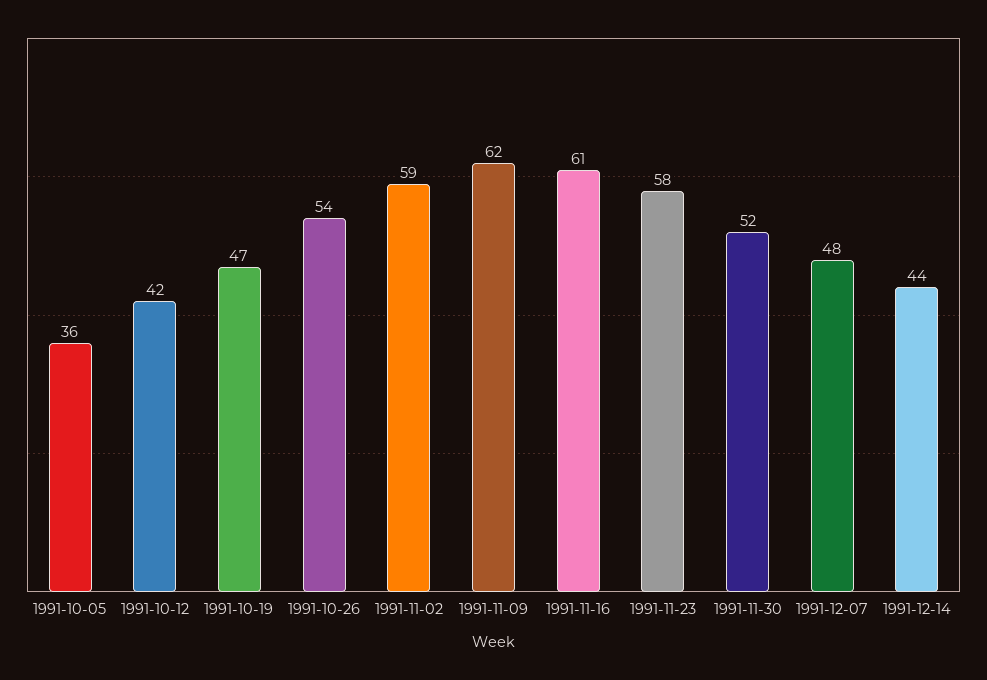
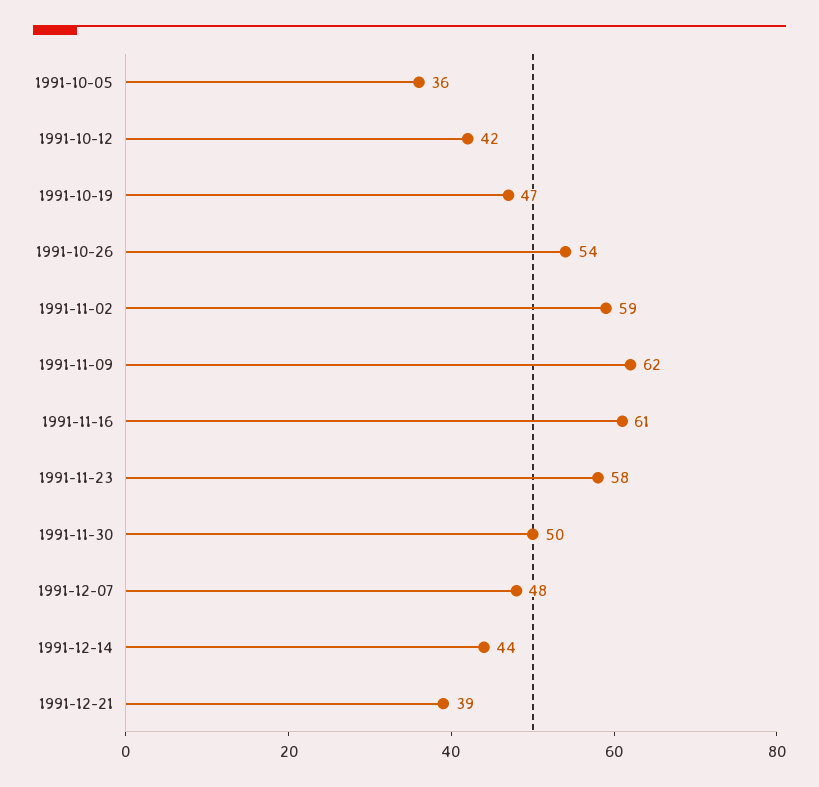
1991-11-30: 52 -> 50
1991-12-21: none -> 39

